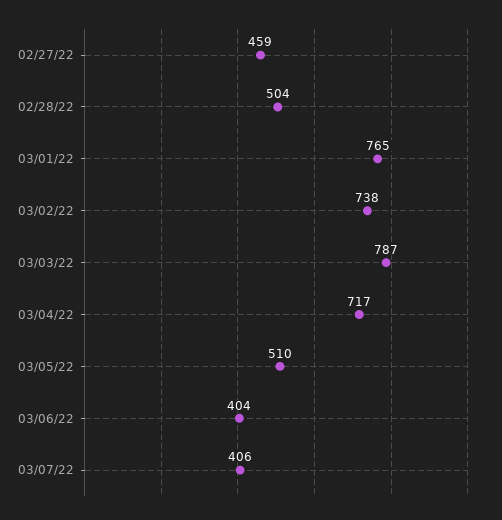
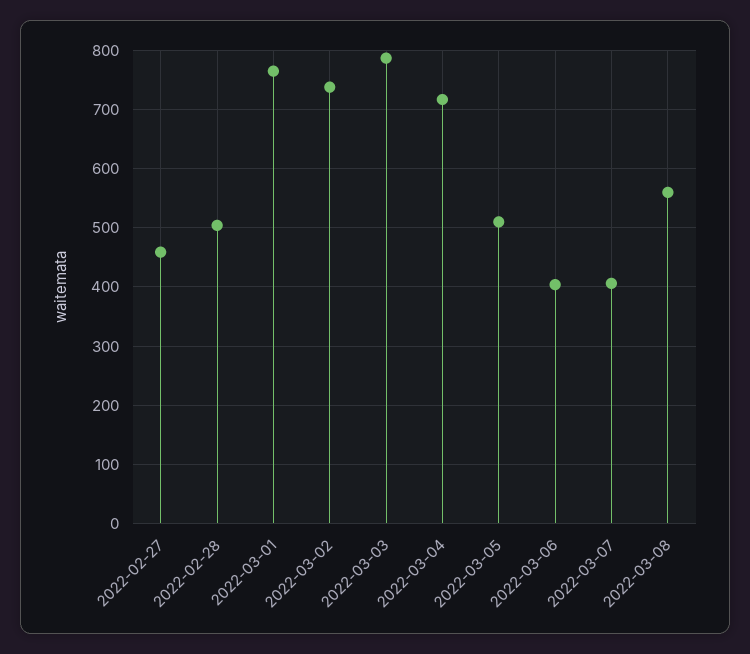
2022-03-08: none -> 560

